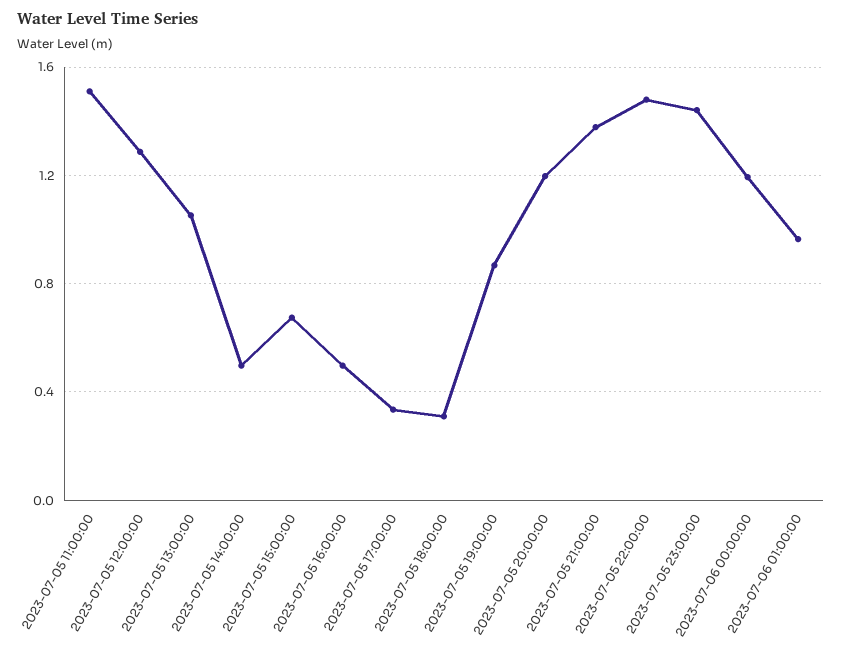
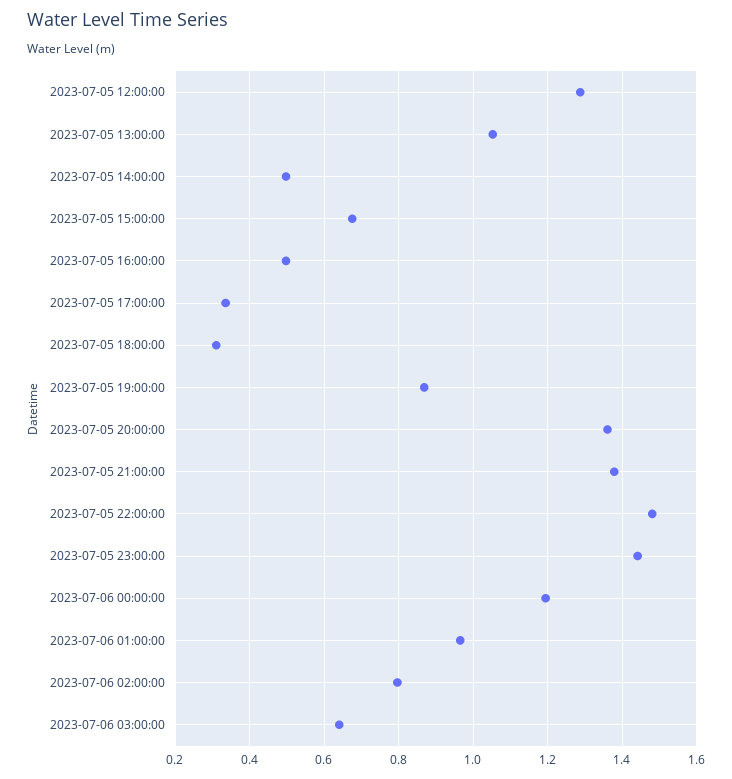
2023-07-05 11:00:00: 1.5 -> none
2023-07-05 20:00:00: 1.2 -> 1.36
2023-07-06 02:00:00: none -> 0.8
2023-07-06 03:00:00: none -> 0.64

